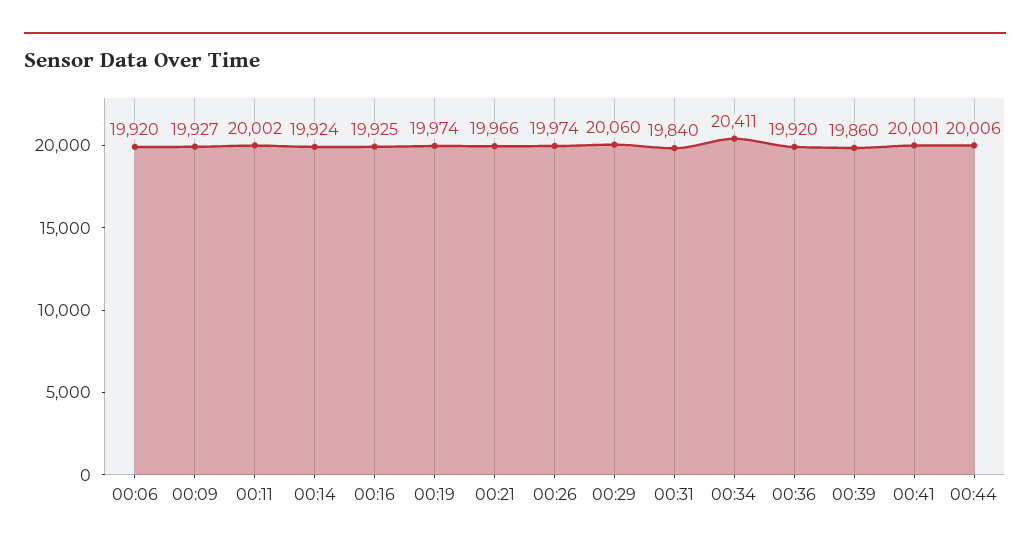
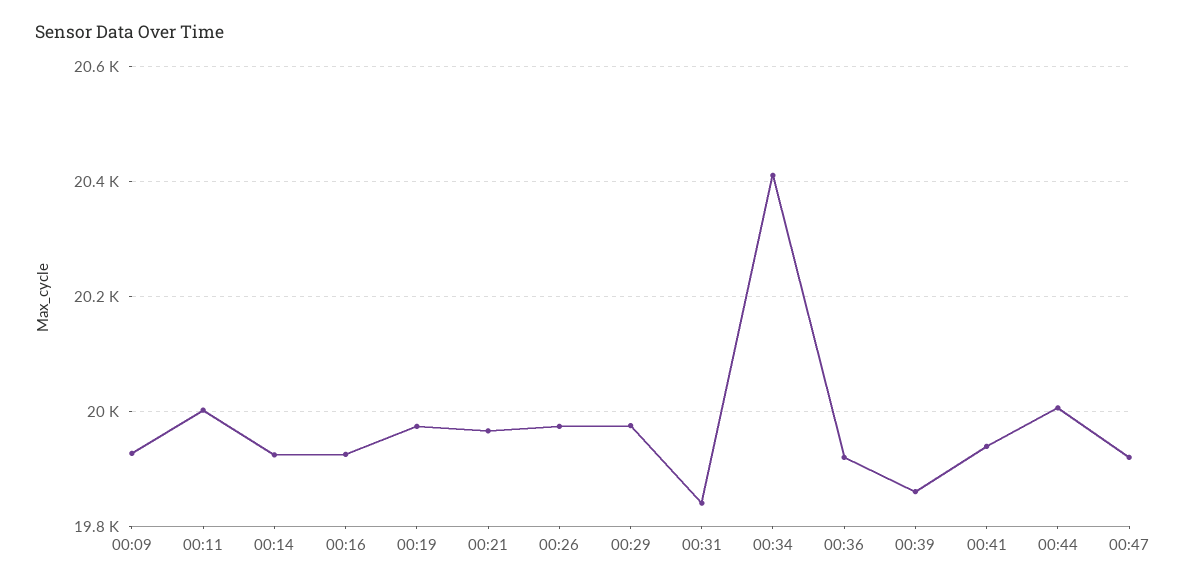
00:06: 19920 -> none
00:29: 20060 -> 19980
00:41: 20001 -> 19940
00:47: none -> 19920

